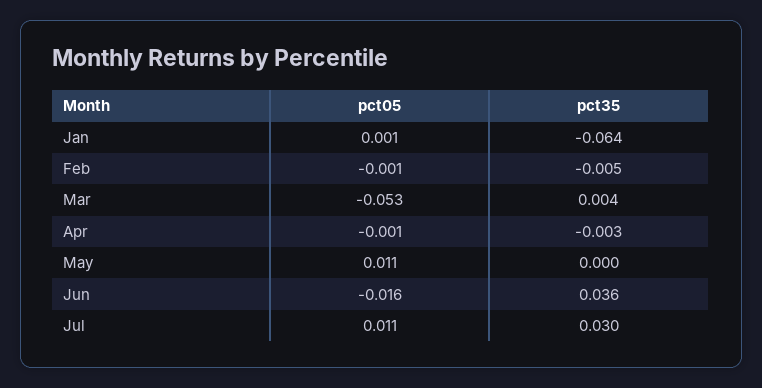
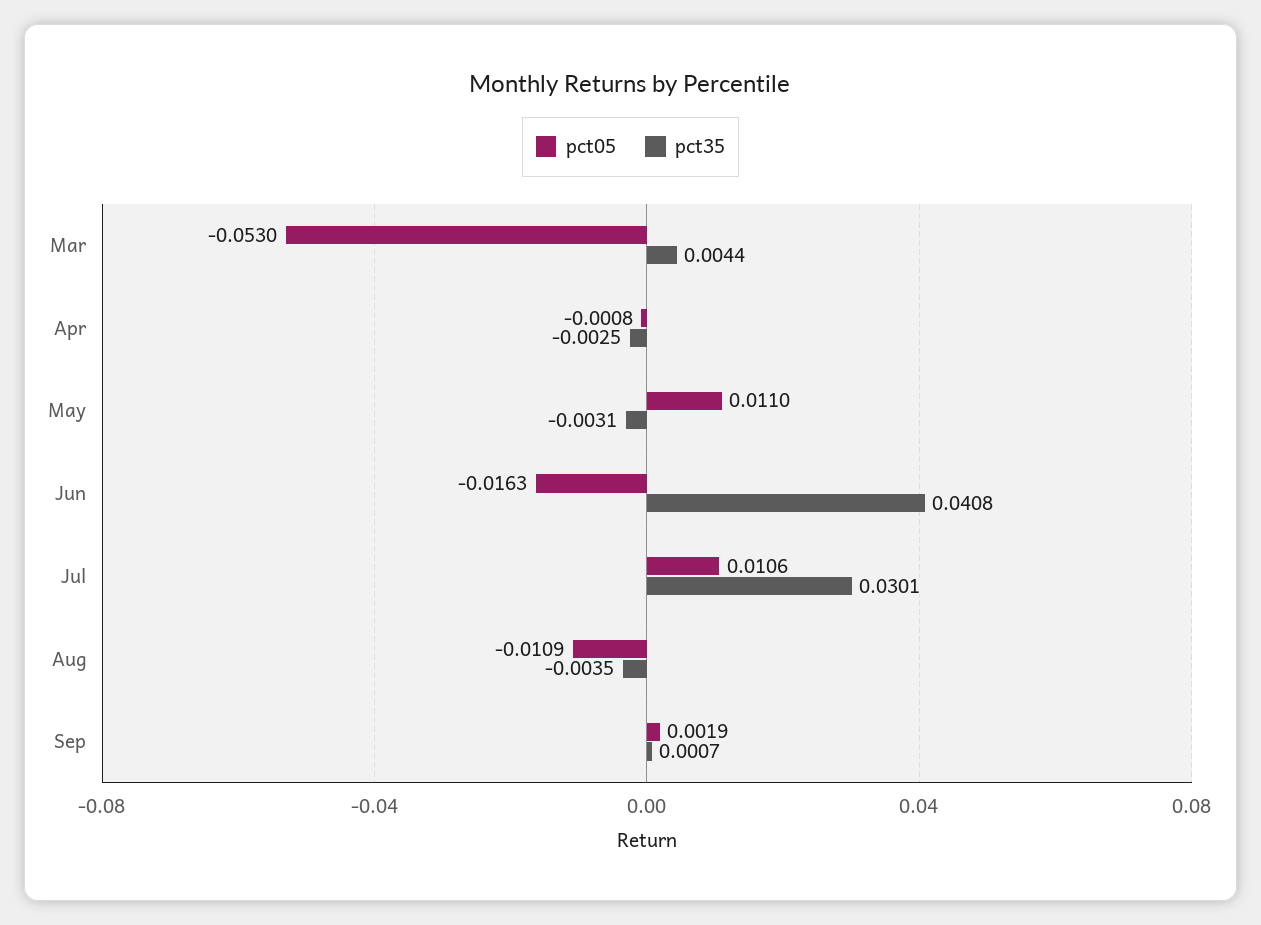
pct05, Jan: 0.001 -> none
pct35, Jan: -0.064 -> none
pct05, Feb: -0.001 -> none
pct35, Feb: -0.005 -> none
pct35, May: 0 -> -0.0031
pct35, Jun: 0.036 -> 0.0408
pct05, Aug: none -> -0.0109
pct35, Aug: none -> -0.0035
pct05, Sep: none -> 0.0019
pct35, Sep: none -> 0.0007

